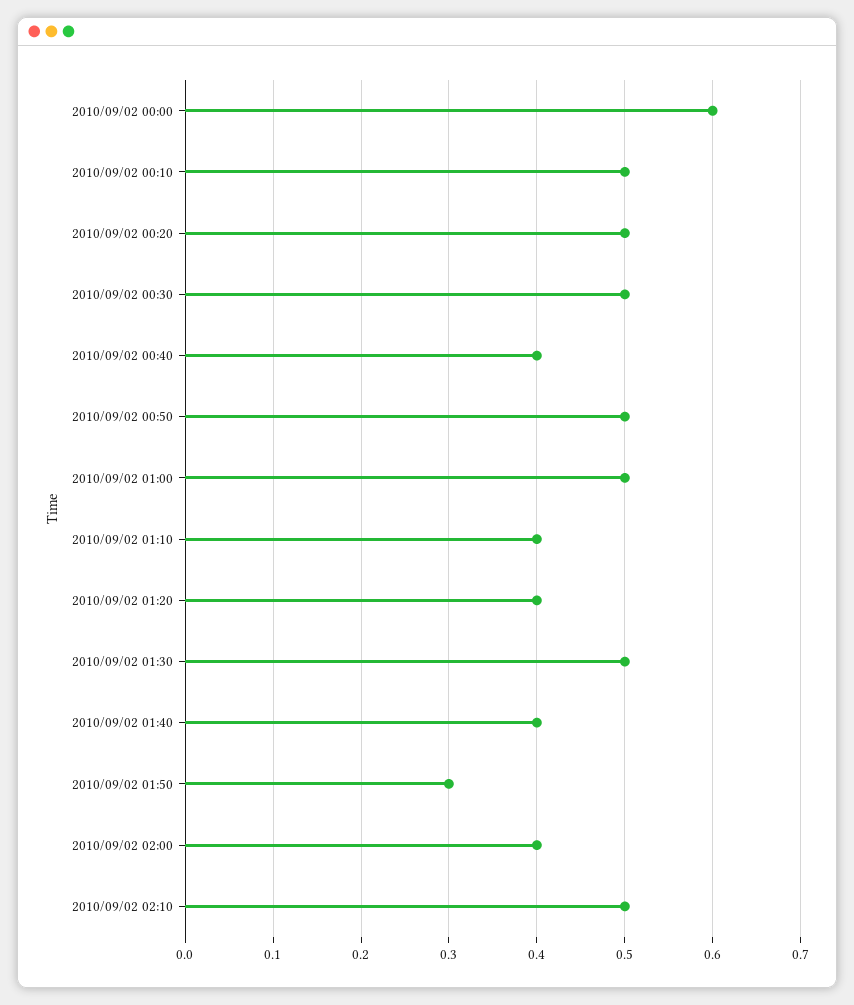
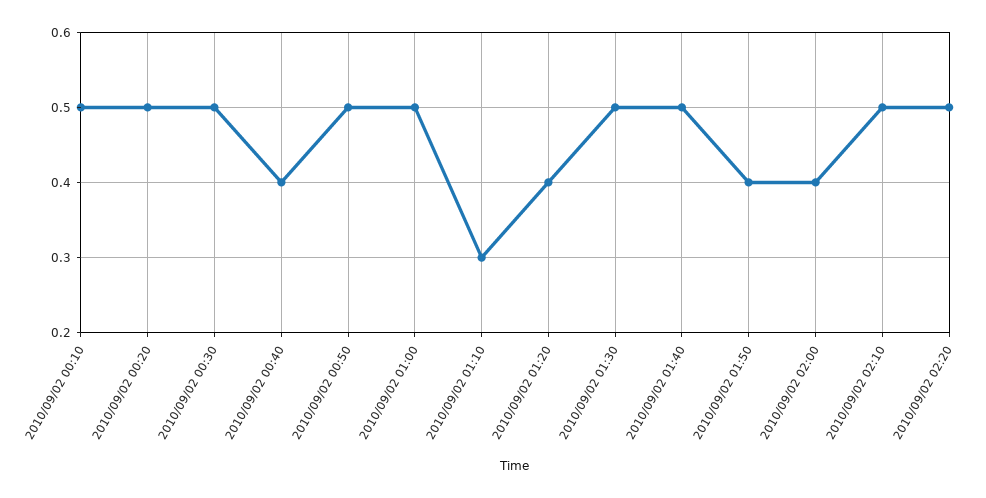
2010/09/02 00:00: 0.6 -> none
2010/09/02 01:10: 0.4 -> 0.3
2010/09/02 01:40: 0.4 -> 0.5
2010/09/02 01:50: 0.3 -> 0.4
2010/09/02 02:20: none -> 0.5

